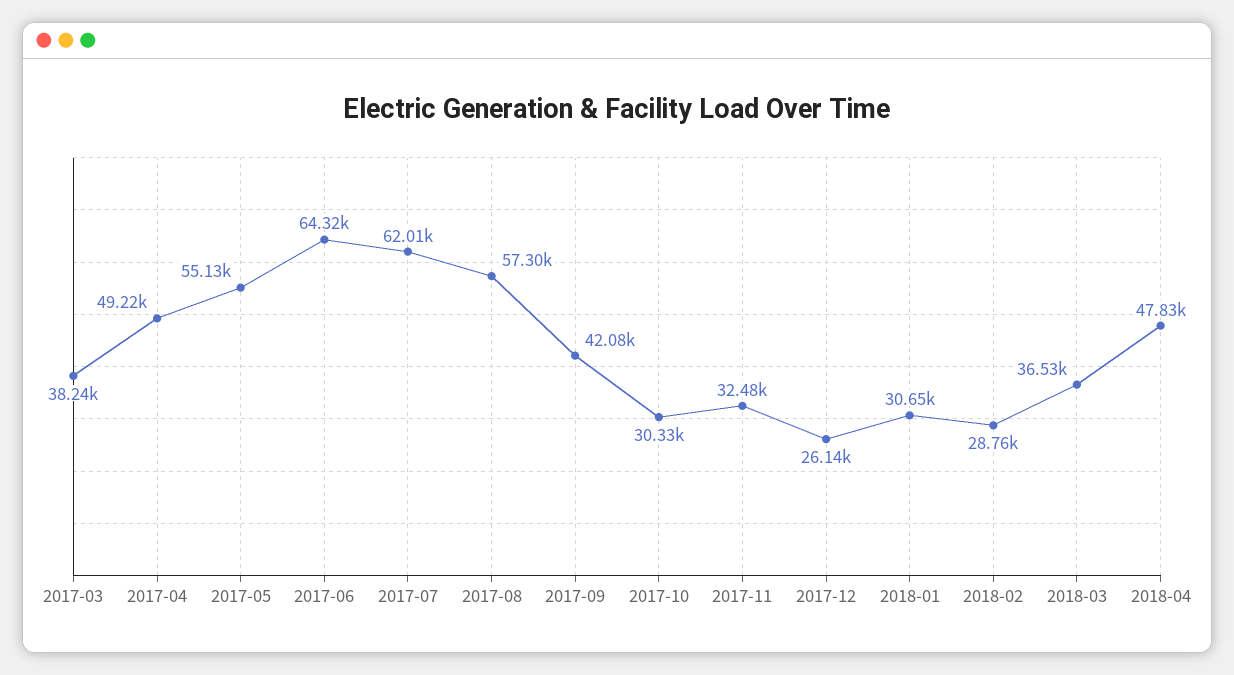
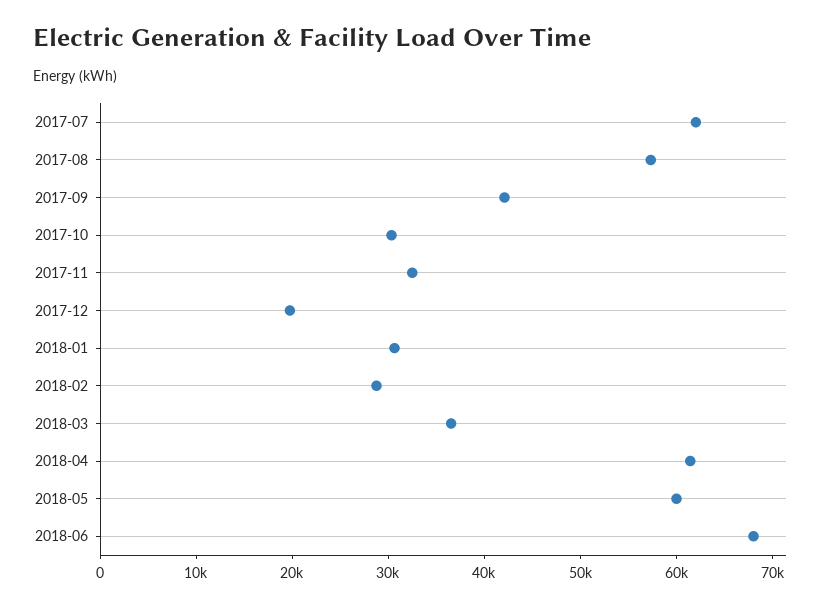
2017-03: 38240 -> none
2017-04: 49220 -> none
2017-05: 55130 -> none
2017-06: 64320 -> none
2017-12: 26140 -> 20000
2018-04: 47830 -> 62000
2018-05: none -> 60000
2018-06: none -> 68000

